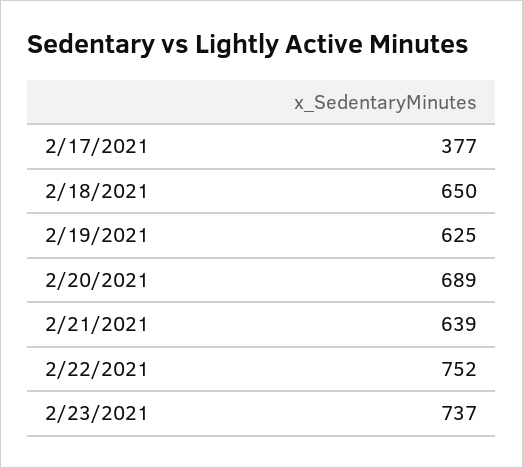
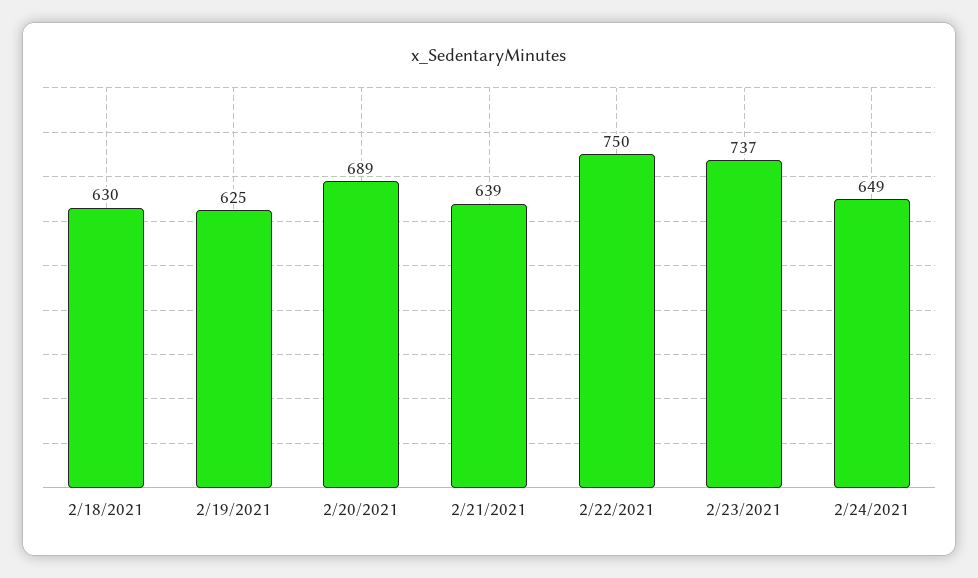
2/17/2021: 377 -> none
2/18/2021: 650 -> 630
2/22/2021: 752 -> 750
2/24/2021: none -> 649

